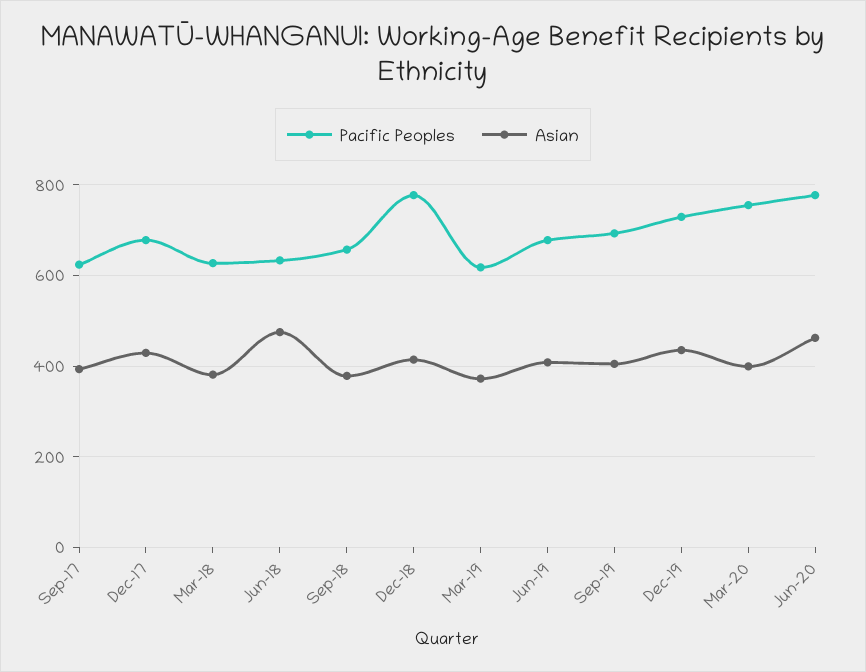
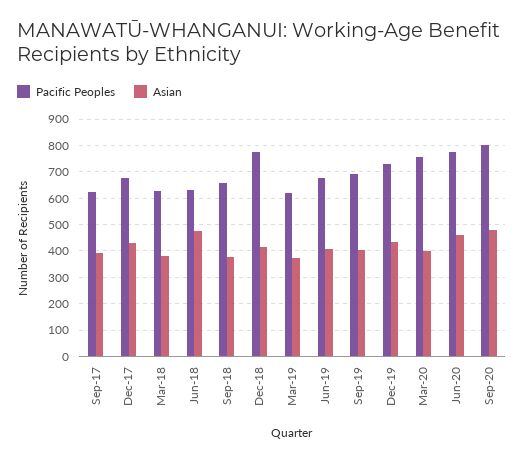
Pacific Peoples, Sep-20: none -> 800
Asian, Sep-20: none -> 475

